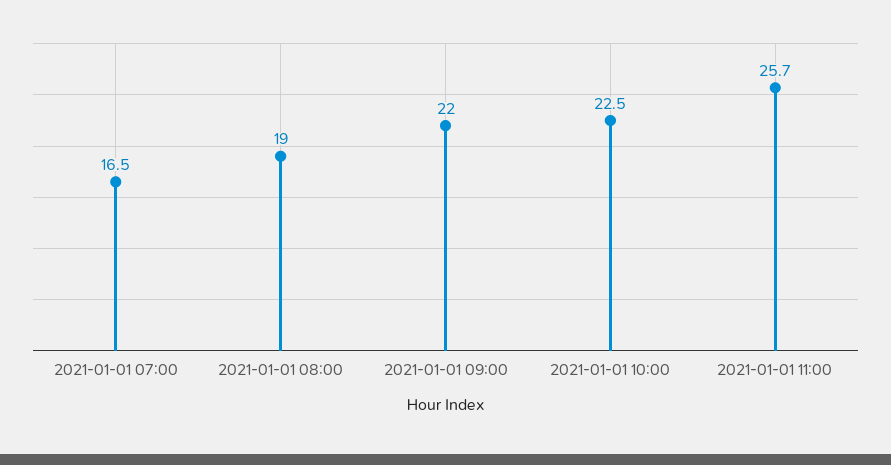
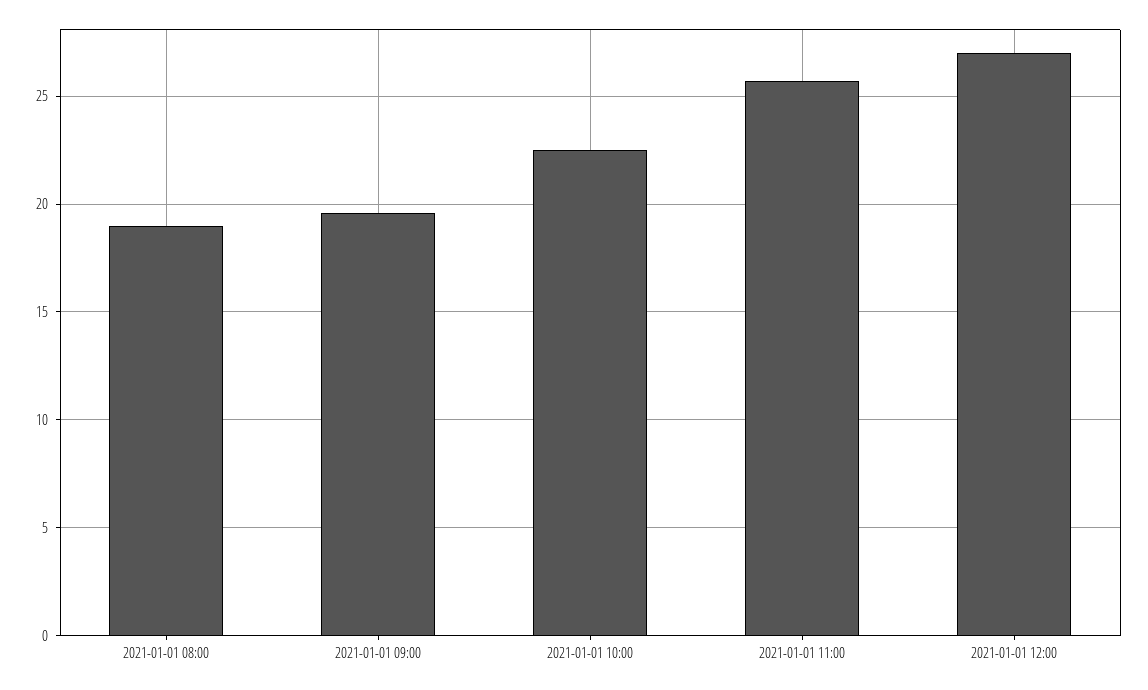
2021-01-01 07:00: 16.5 -> none
2021-01-01 09:00: 22 -> 19.5
2021-01-01 12:00: none -> 27

